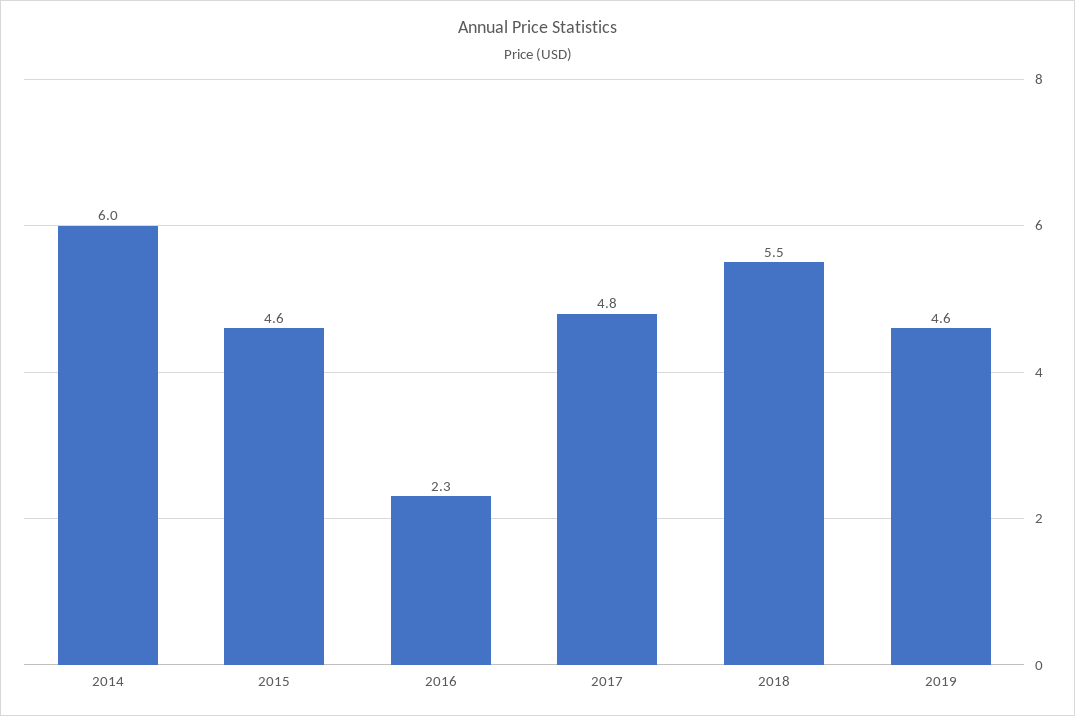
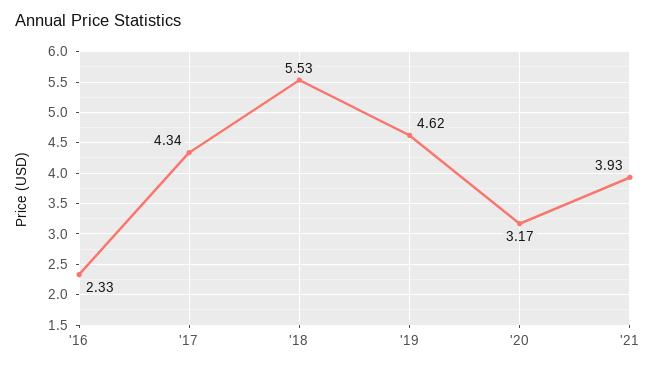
2014: 6 -> none
2015: 4.6 -> none
2017: 4.8 -> 4.34
'20: none -> 3.17
'21: none -> 3.93

